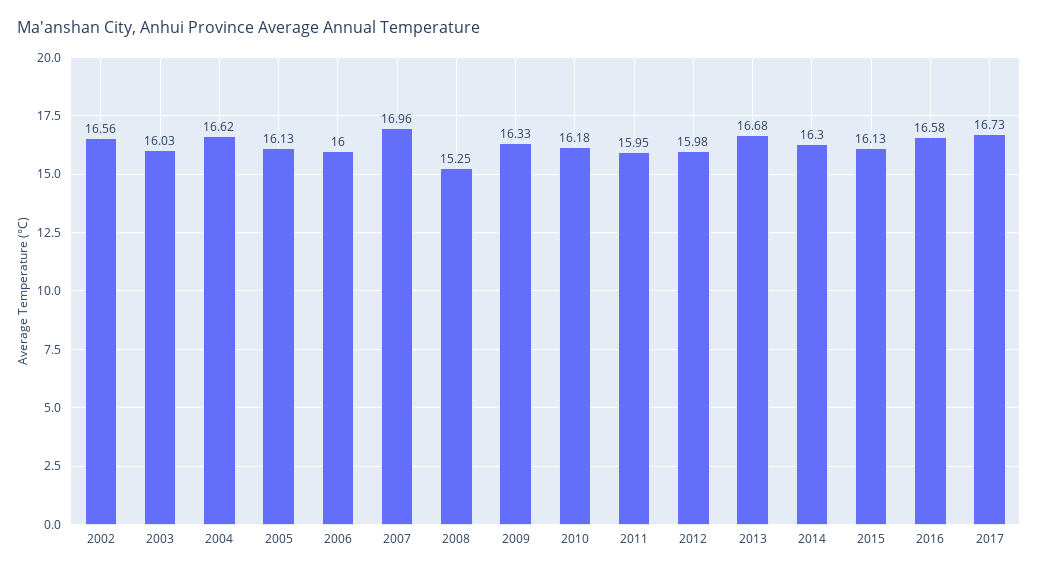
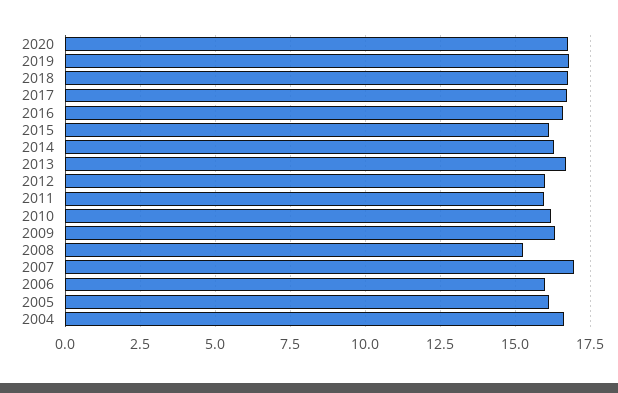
2002: 16.56 -> none
2003: 16.03 -> none
2020: none -> 16.75
2019: none -> 16.75
2018: none -> 16.75

